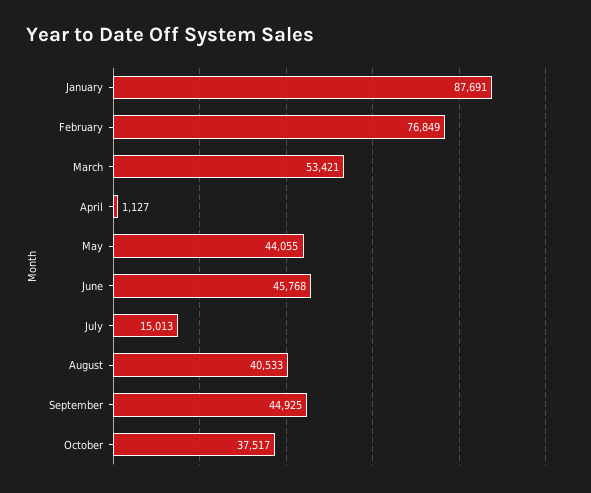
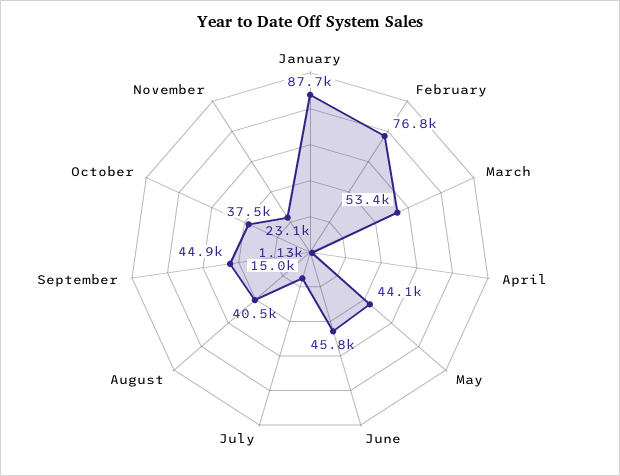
November: none -> 23100

